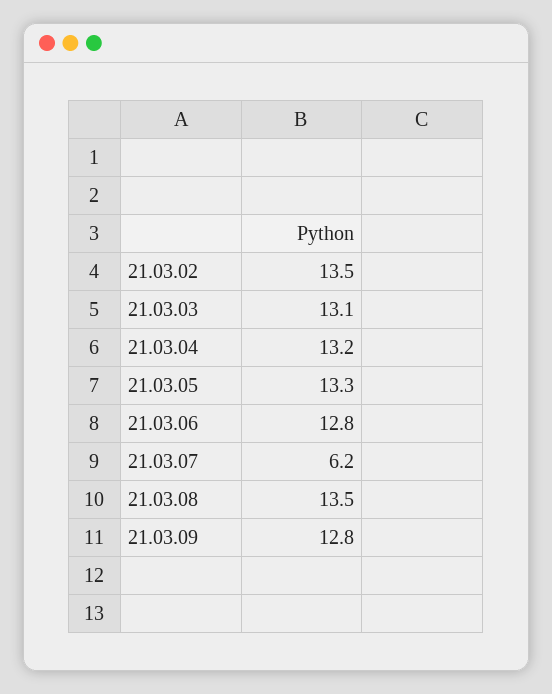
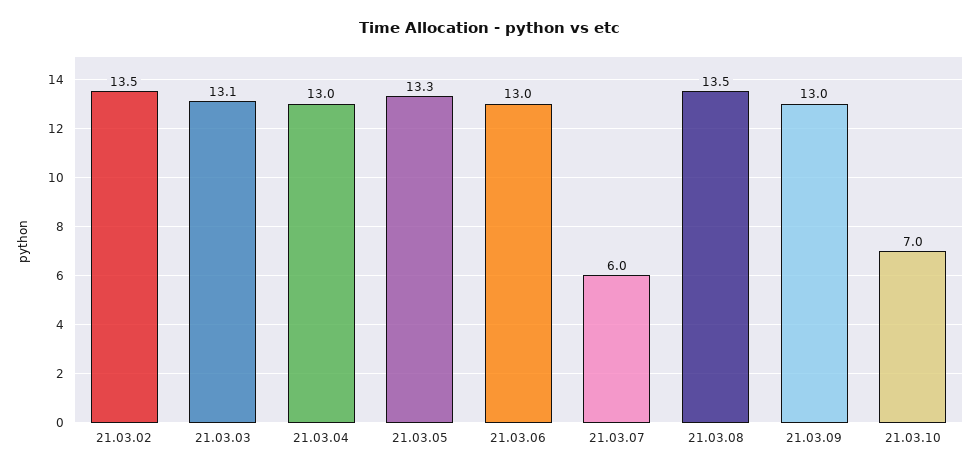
21.03.04: 13.2 -> 13
21.03.06: 12.8 -> 13
21.03.07: 6.2 -> 6
21.03.09: 12.8 -> 13
21.03.10: none -> 7

